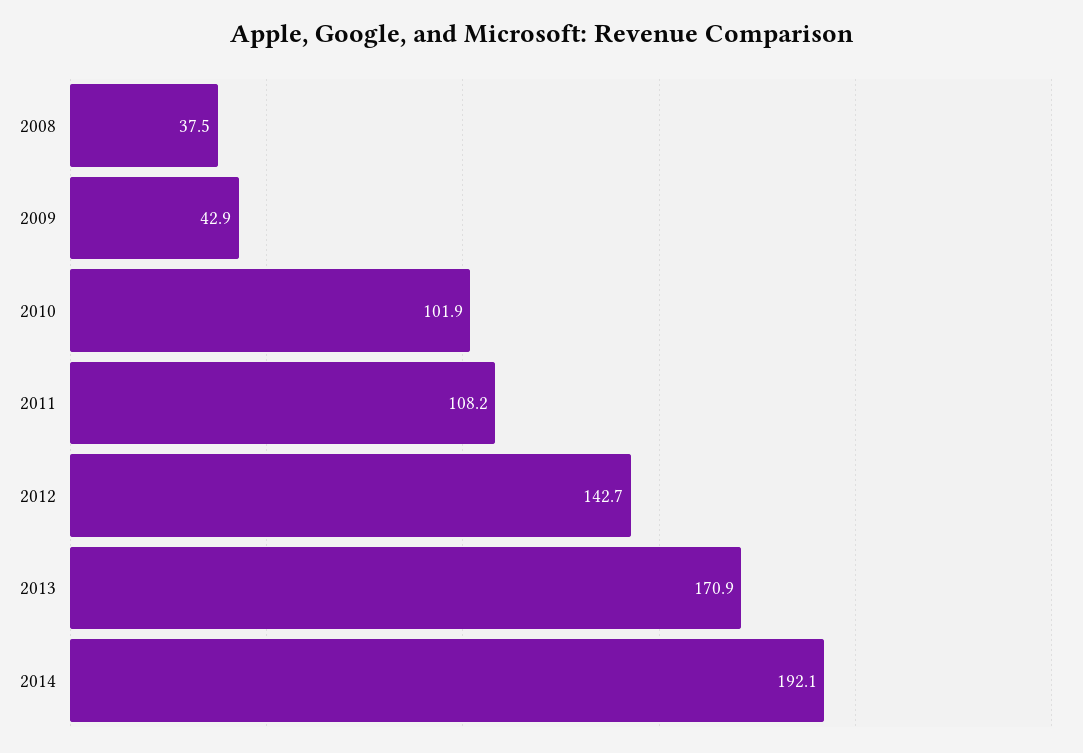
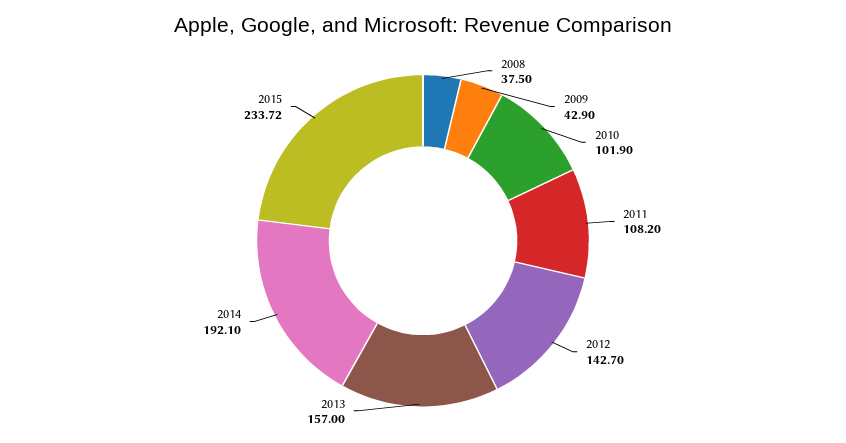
2013: 170.9 -> 157
2015: none -> 233.72

